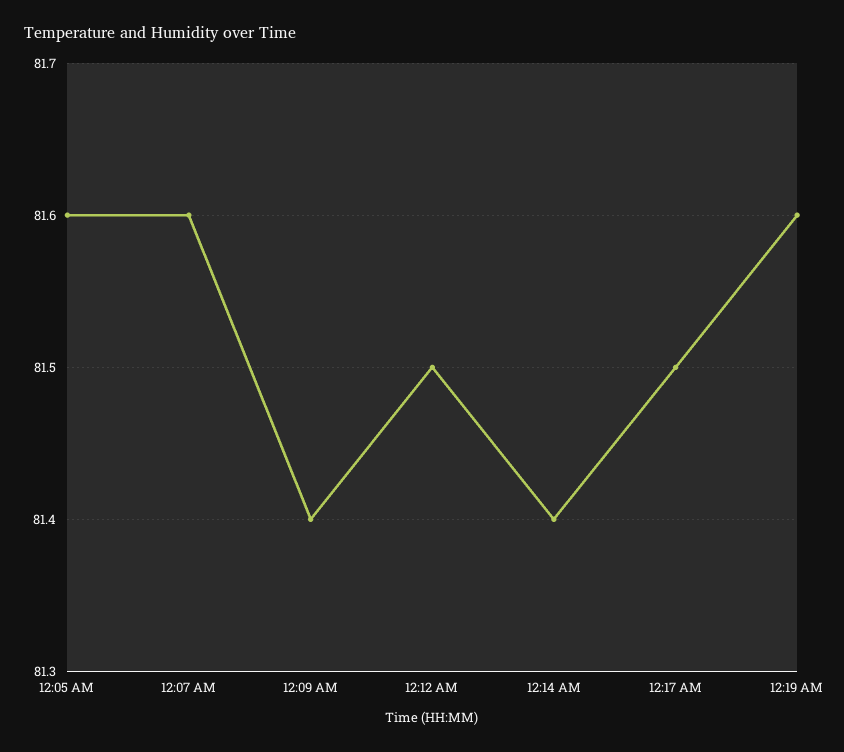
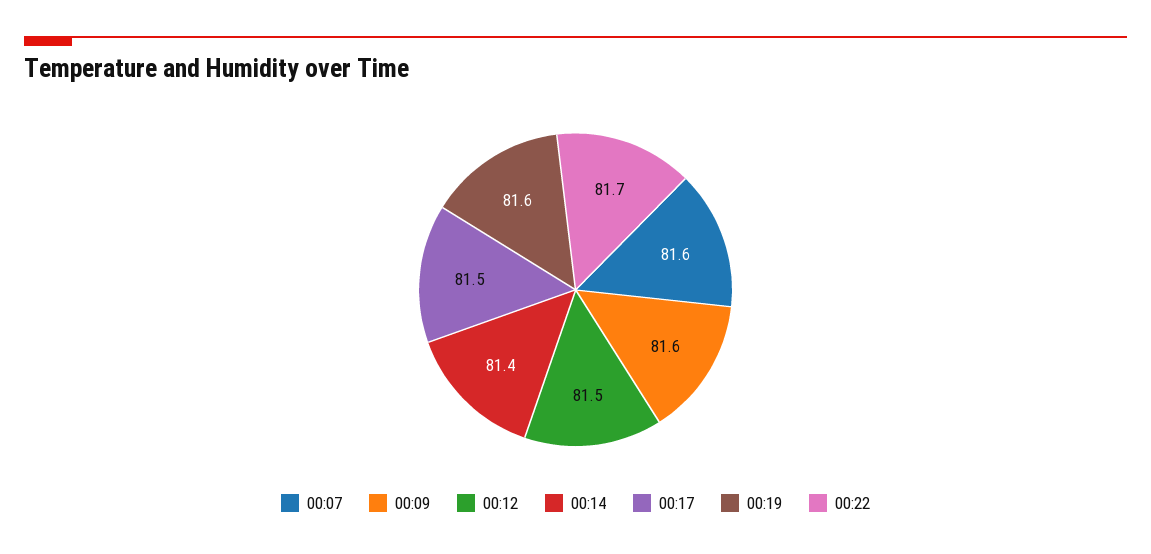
12:05 AM: 81.6 -> none
12:09 AM: 81.4 -> 81.6
00:22: none -> 81.7

